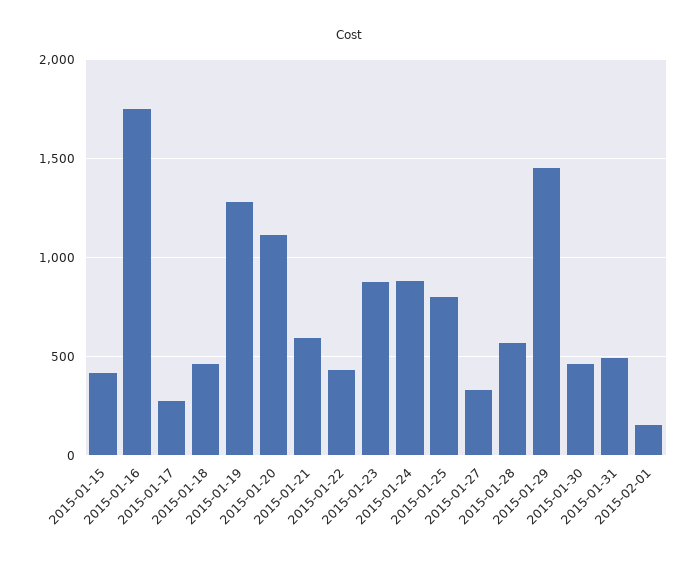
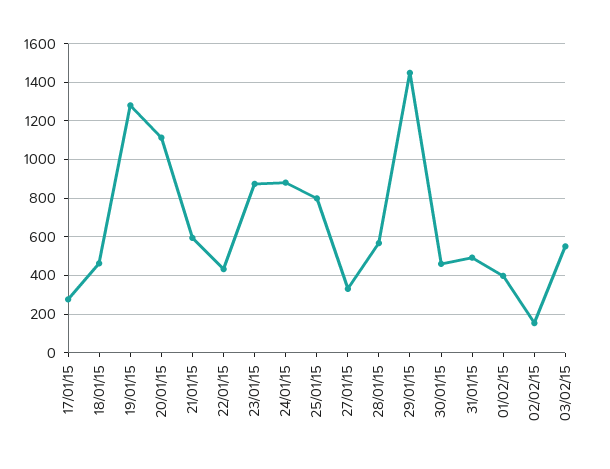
2015-01-15: 400 -> none
2015-01-16: 1750 -> none
2015-02-01: 150 -> 400
02/02/15: none -> 150
03/02/15: none -> 550

